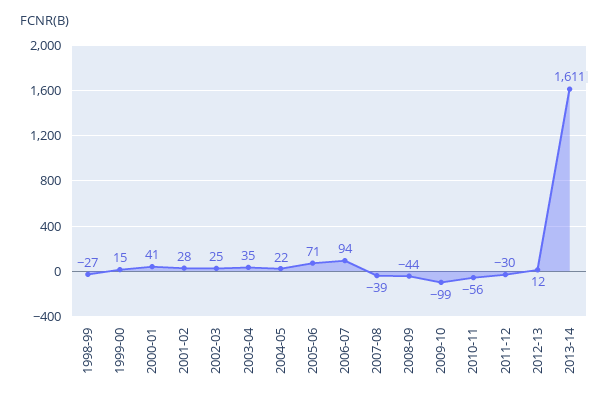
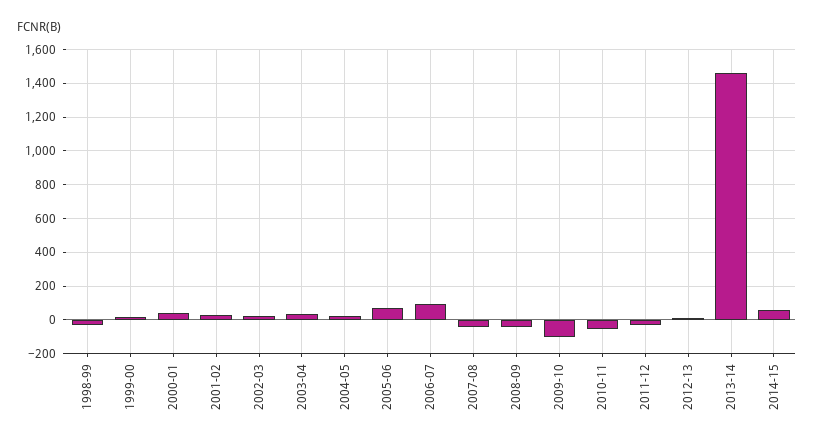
2013-14: 1611 -> 1450
2014-15: none -> 50

